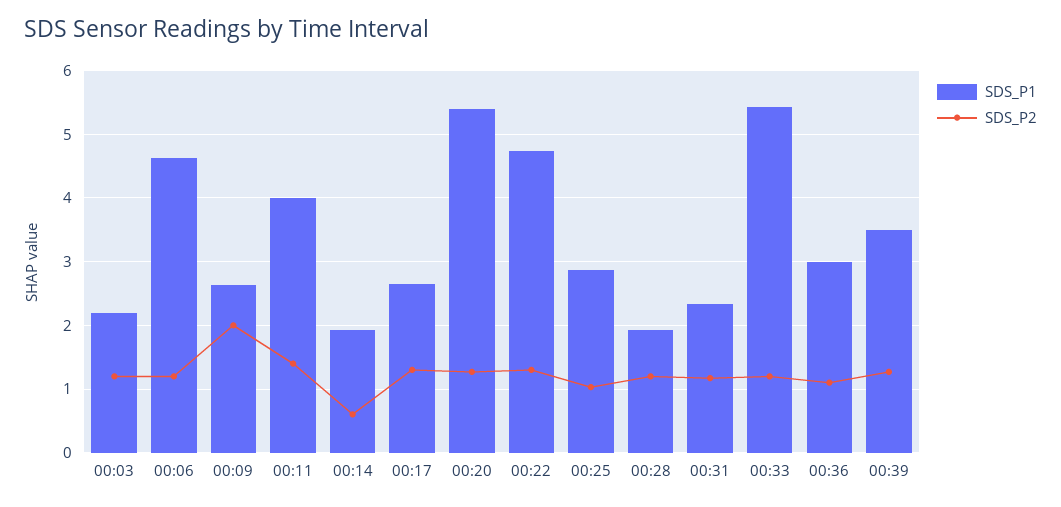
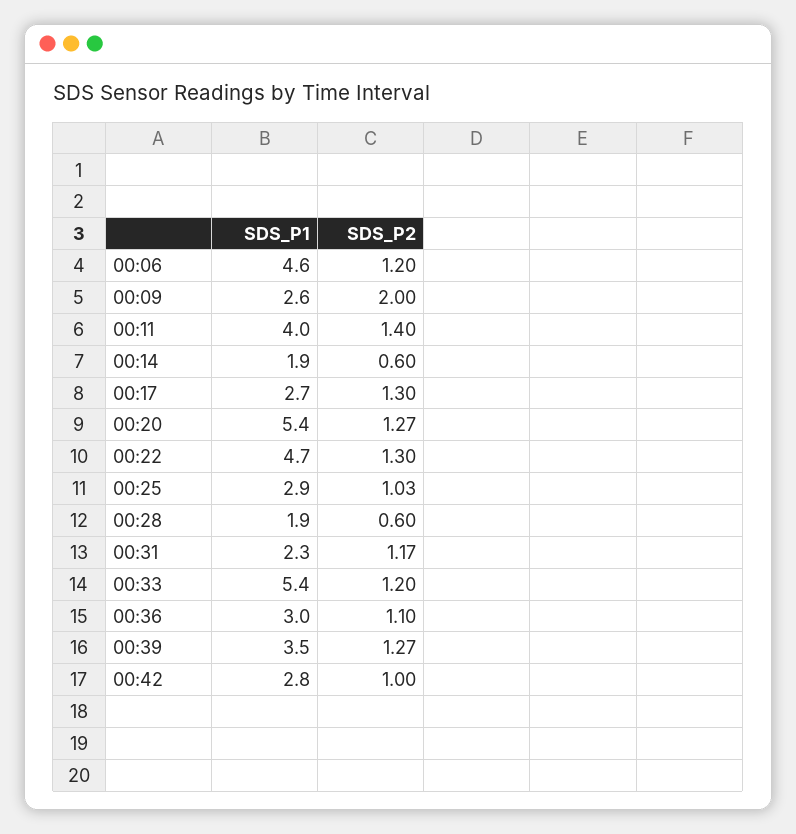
SDS_P1, 00:03: 2.2 -> none
SDS_P2, 00:03: 1.2 -> none
SDS_P2, 00:28: 1.2 -> 0.6
SDS_P1, 00:42: none -> 2.8
SDS_P2, 00:42: none -> 1

